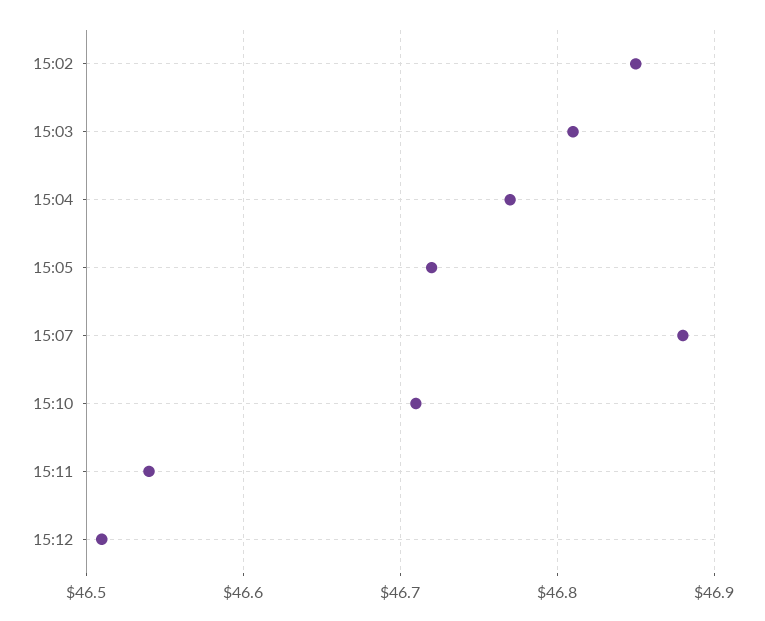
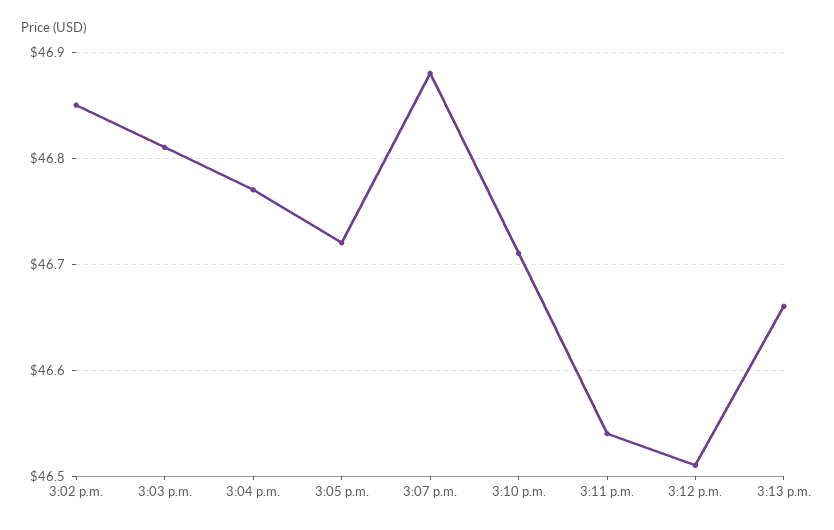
3:13 p.m.: none -> 46.66

